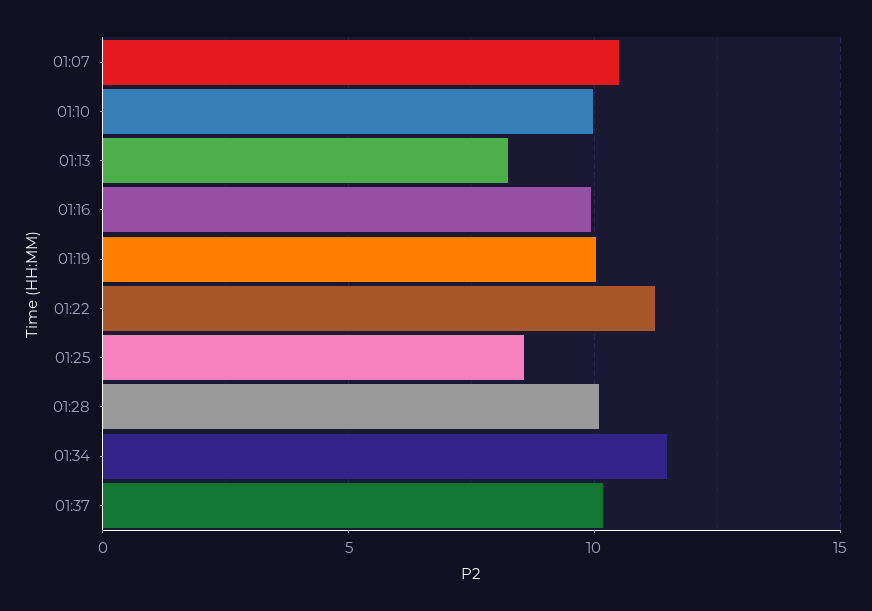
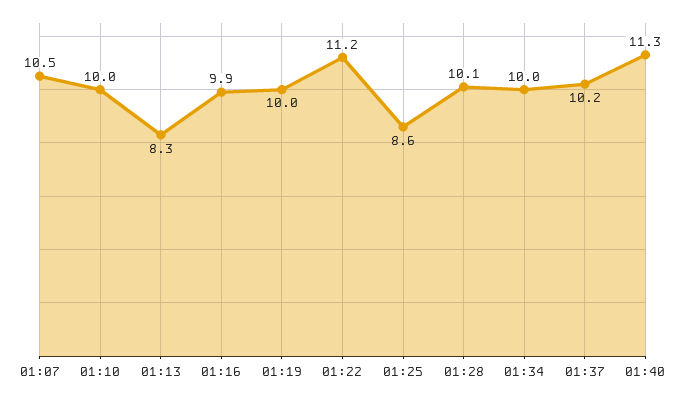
01:34: 11.5 -> 10
01:40: none -> 11.3

